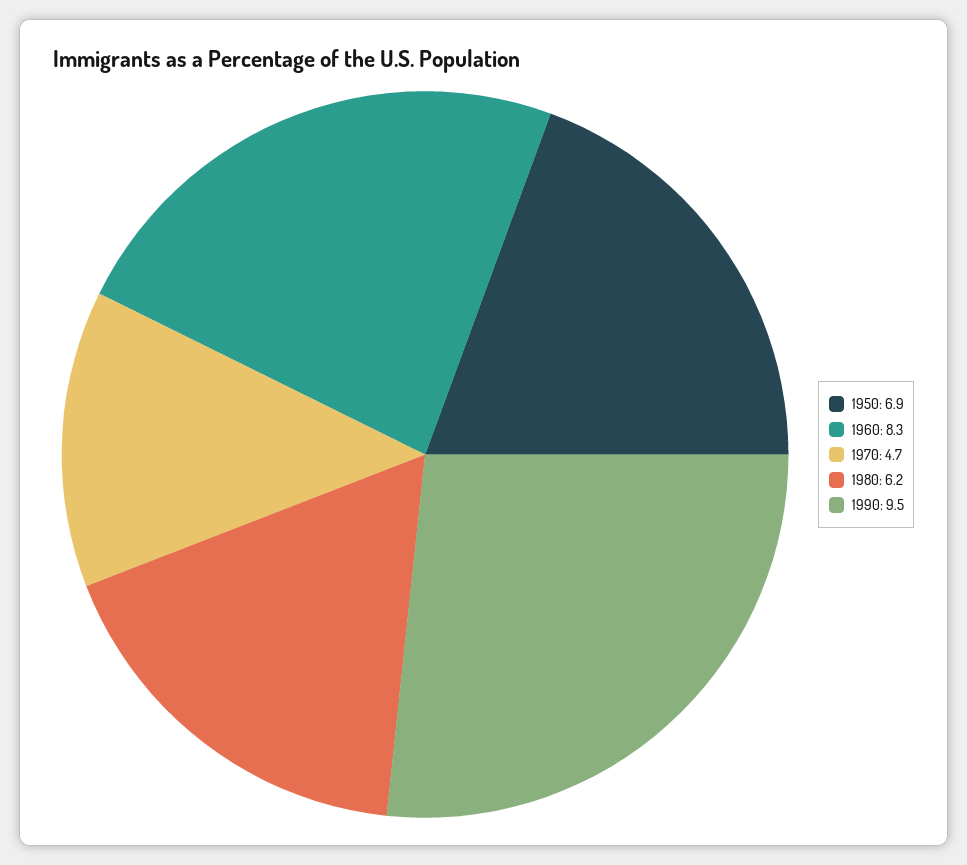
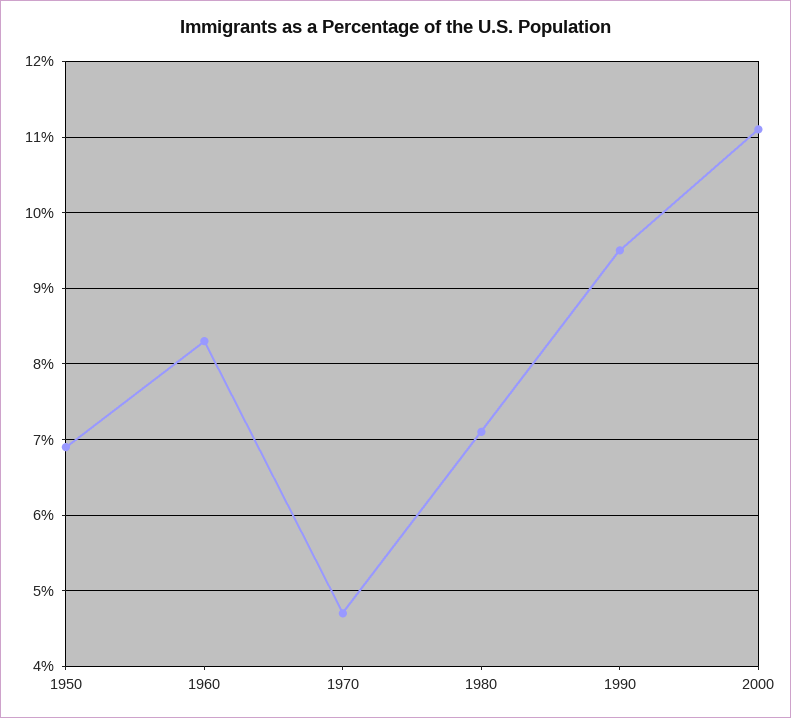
1980: 6.2 -> 7.1
2000: none -> 11.1

